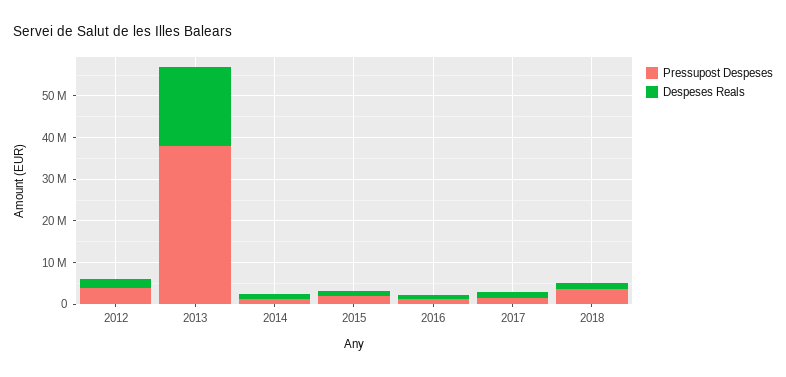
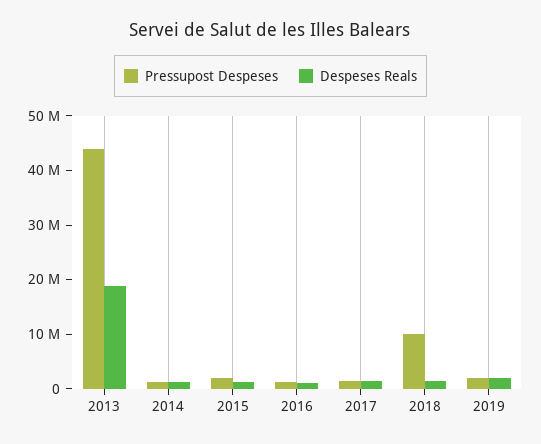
Pressupost Despeses, 2012: 4000000 -> none
Despeses Reals, 2012: 2000000 -> none
Pressupost Despeses, 2013: 38000000 -> 44000000
Pressupost Despeses, 2018: 4000000 -> 10000000
Pressupost Despeses, 2019: none -> 2000000
Despeses Reals, 2019: none -> 2000000

